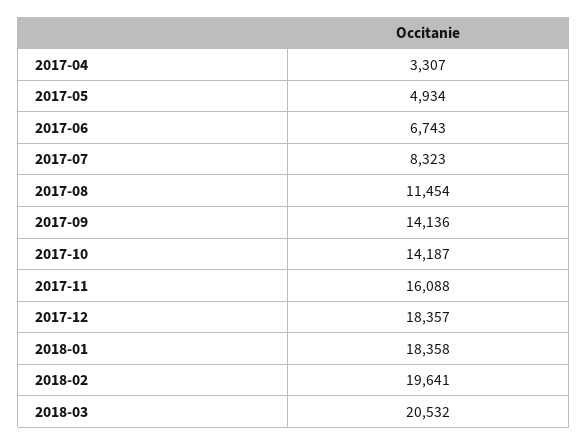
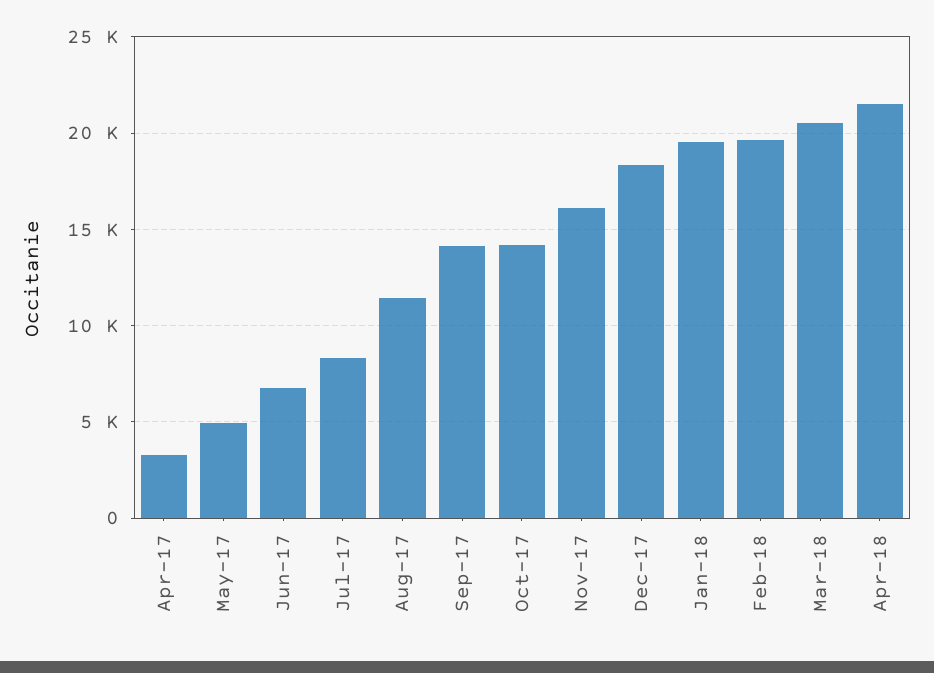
2018-01: 18358 -> 19500
Apr-18: none -> 21500

